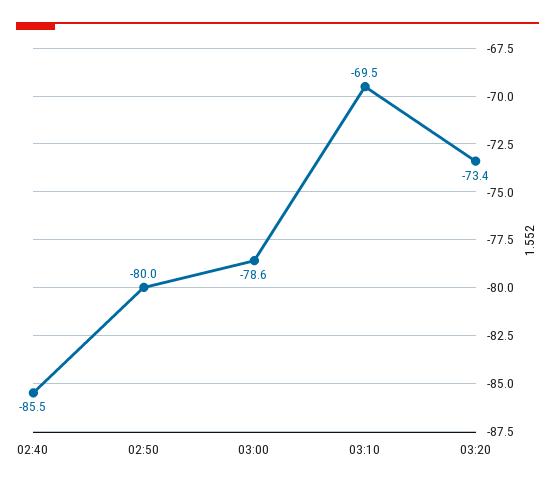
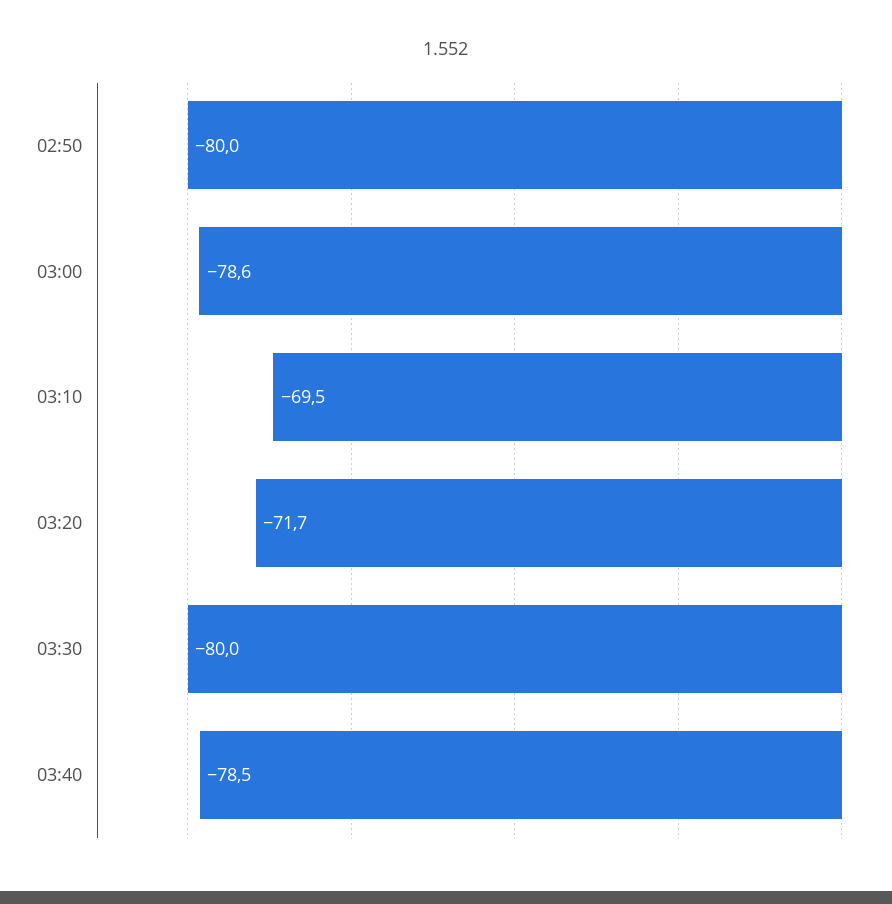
02:40: -85.5 -> none
03:20: -73.4 -> -71.7
03:30: none -> -80
03:40: none -> -78.5

